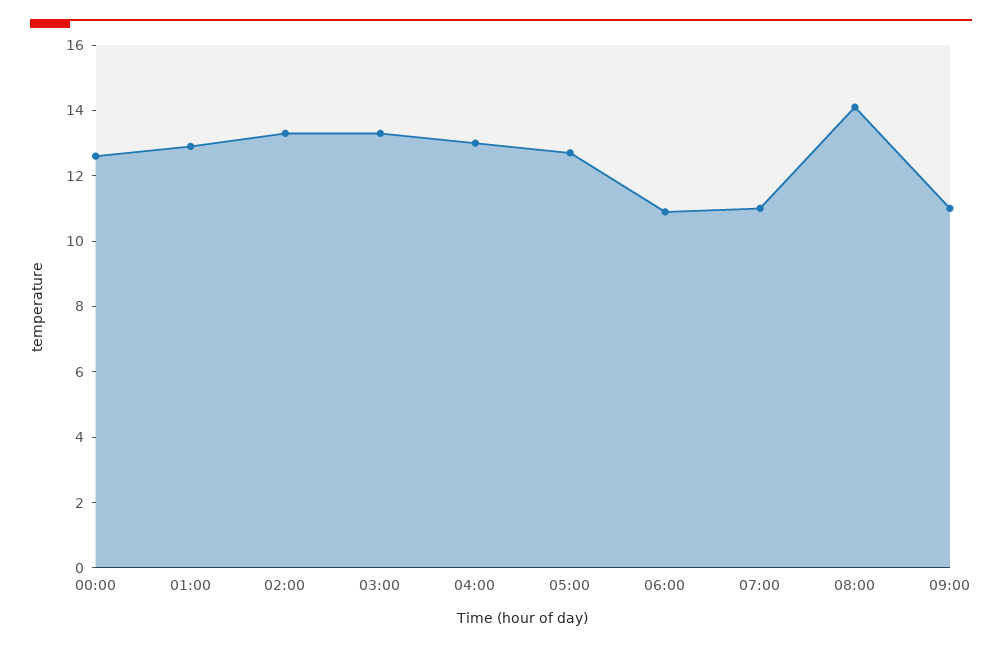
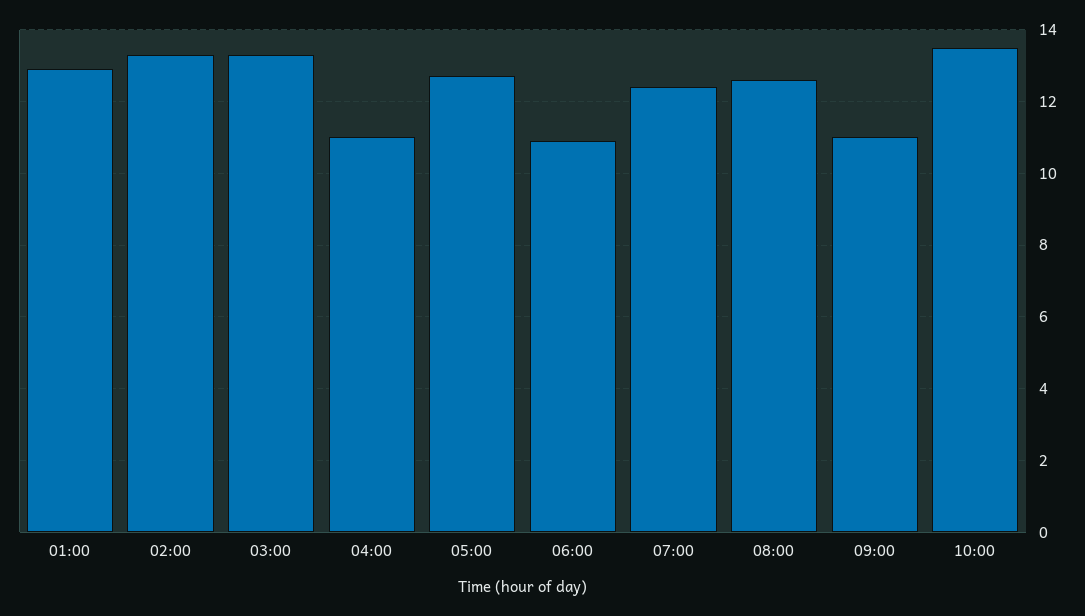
00:00: 12.5 -> none
04:00: 13 -> 11
07:00: 11 -> 12.5
08:00: 14 -> 12.5
10:00: none -> 13.5

